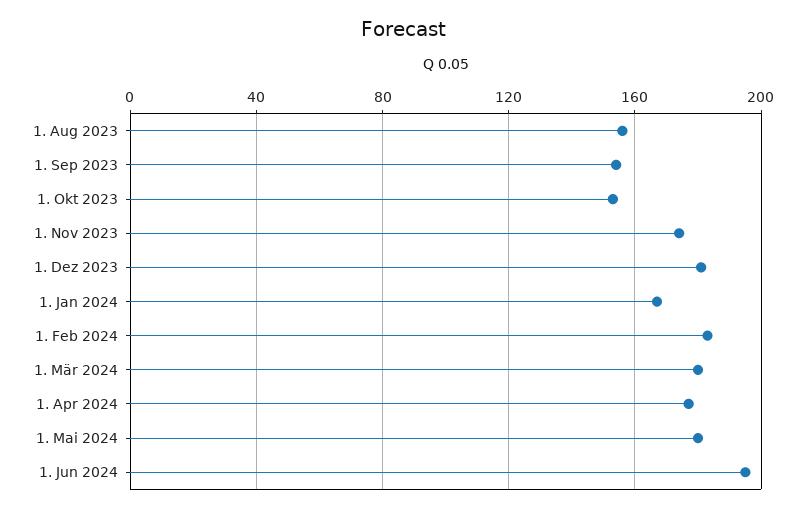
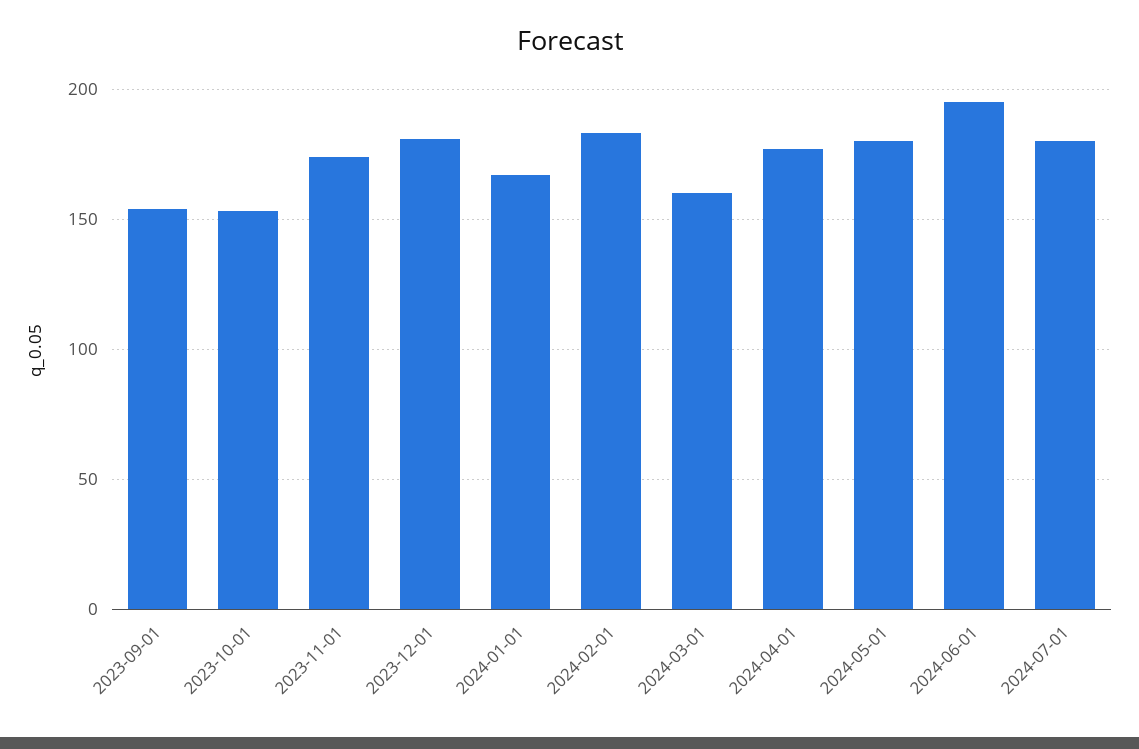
1. Aug 2023: 155 -> none
1. Mär 2024: 180 -> 160
2024-07-01: none -> 180

